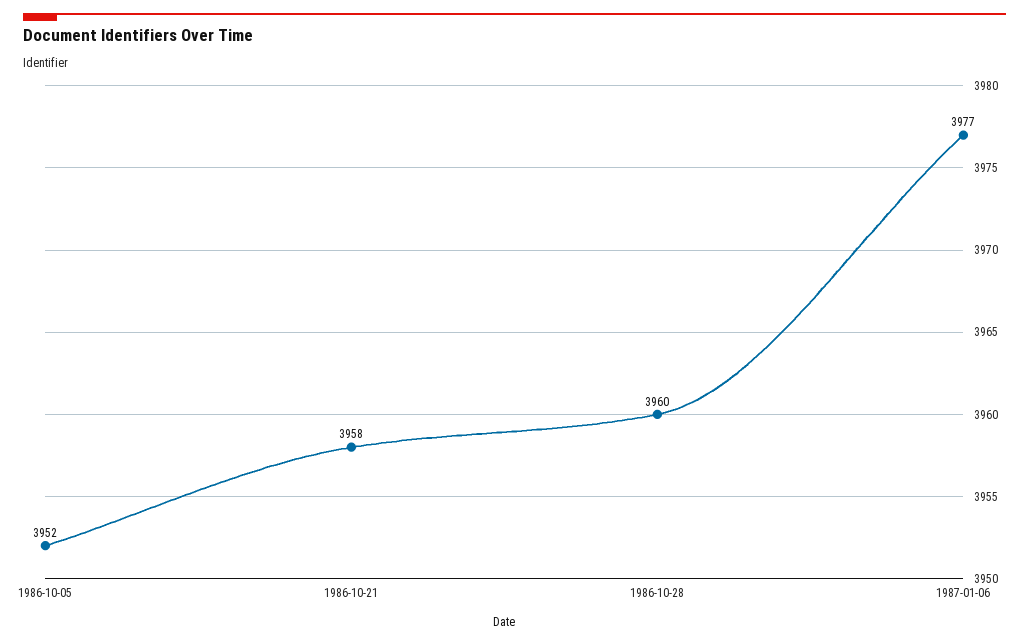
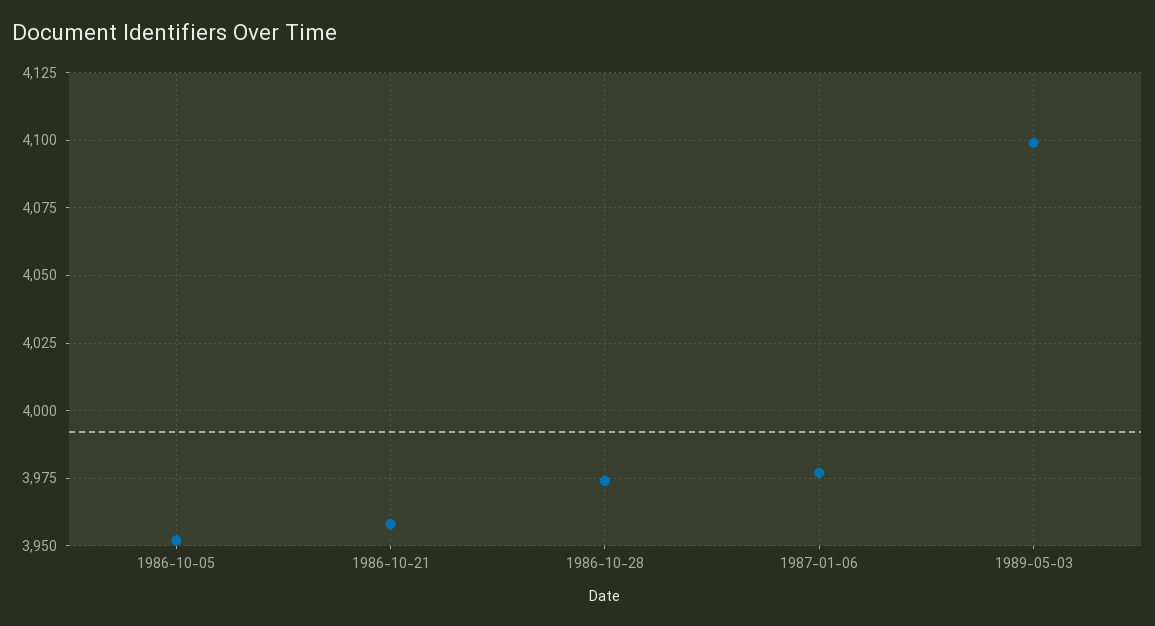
1986-10-28: 3960 -> 3975
1989-05-03: none -> 4100

